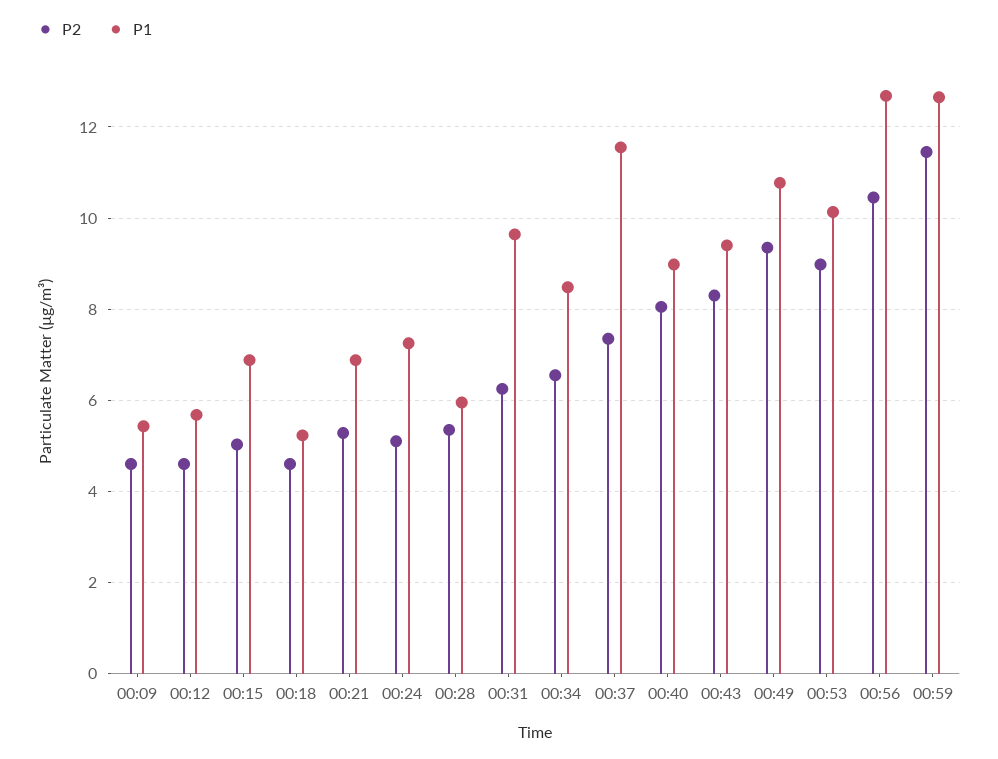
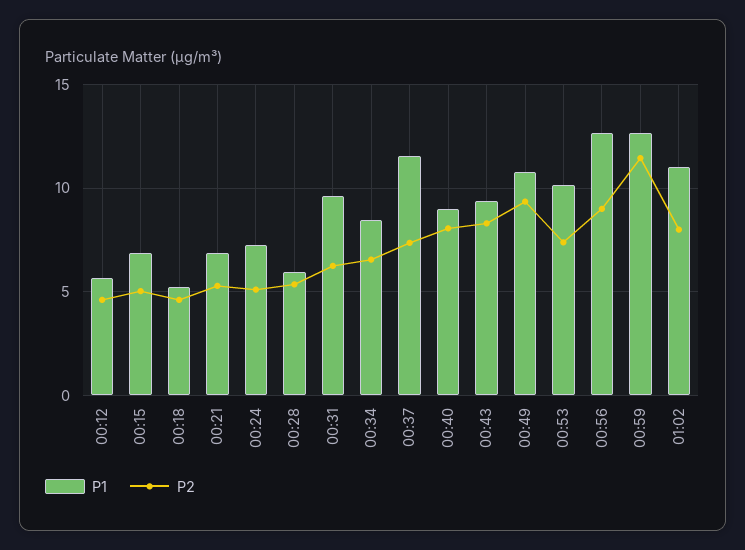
P2, 00:09: 4.6 -> none
P1, 00:09: 5.4 -> none
P2, 00:53: 9 -> 7.5
P2, 00:56: 10.4 -> 9
P1, 01:02: none -> 11
P2, 01:02: none -> 8

